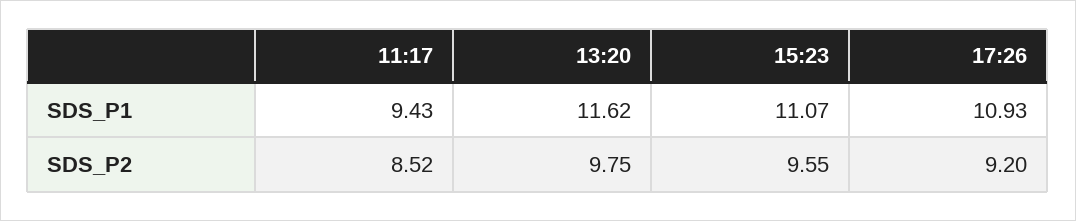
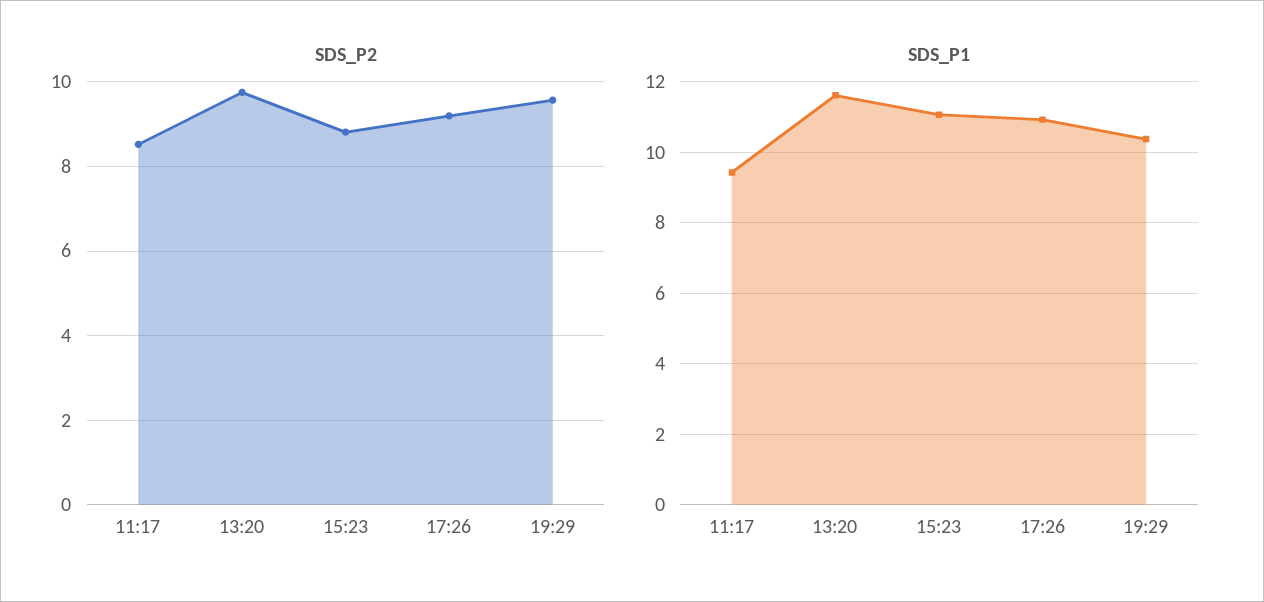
SDS_P2, 15:23: 9.55 -> 8.8
SDS_P2, 19:29: none -> 9.6
SDS_P1, 19:29: none -> 10.4

